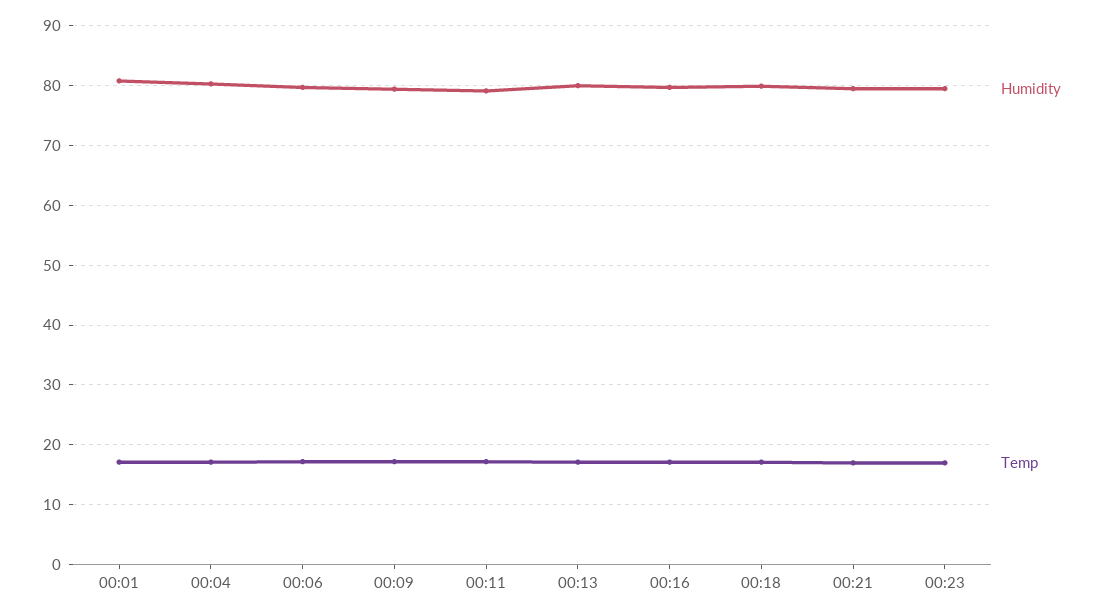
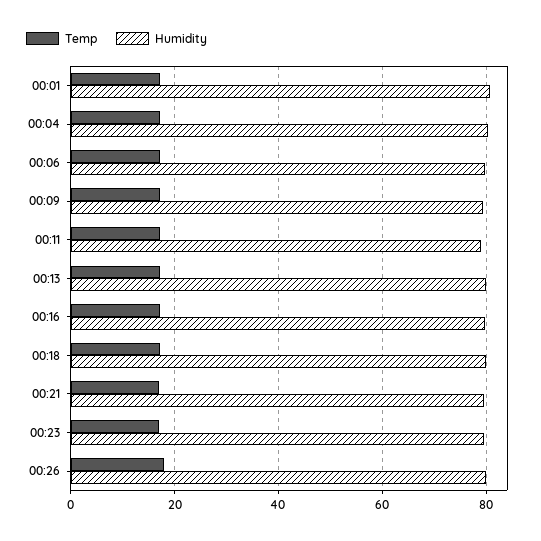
Temp, 00:26: none -> 18
Humidity, 00:26: none -> 80

